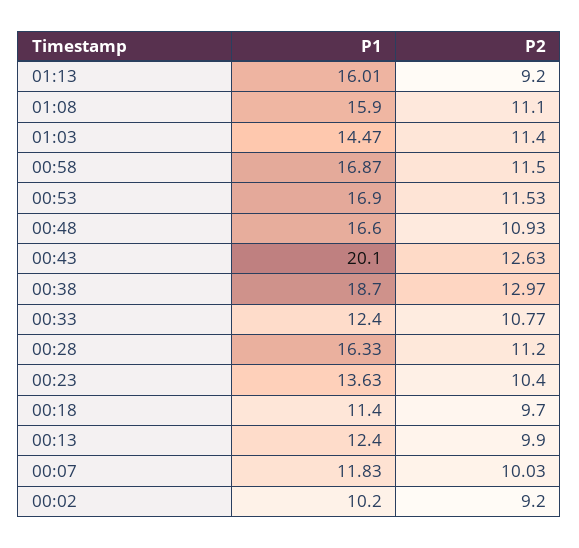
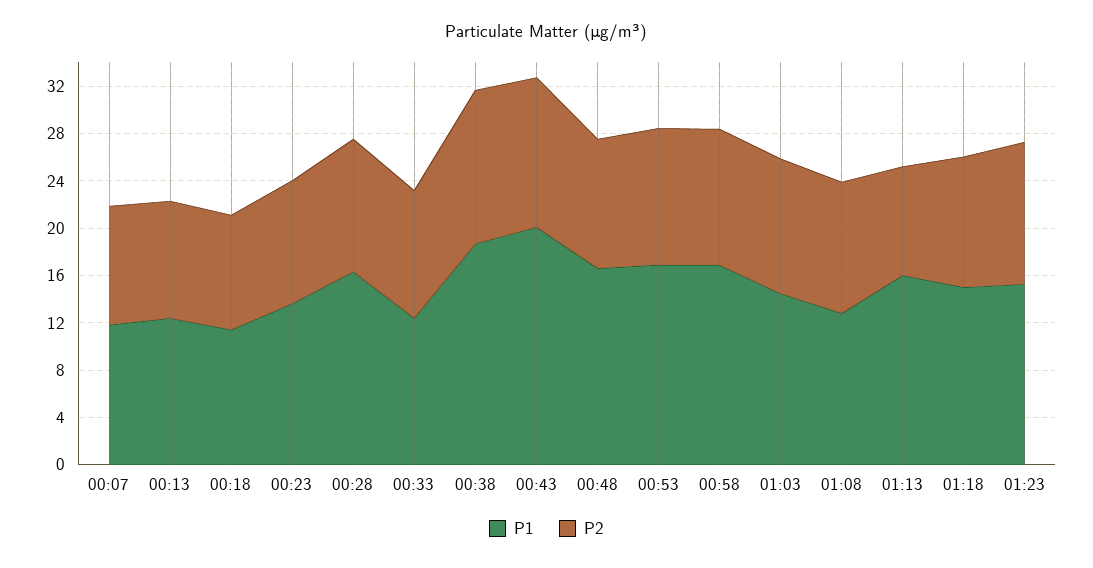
P1, 01:08: 15.9 -> 13
P1, 00:02: 10.2 -> none
P2, 00:02: 9.2 -> none
P1, 01:18: none -> 15
P2, 01:18: none -> 11
P1, 01:23: none -> 15
P2, 01:23: none -> 12

